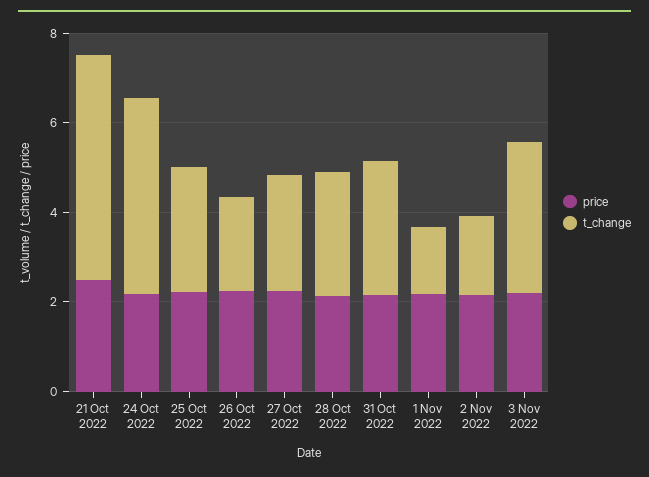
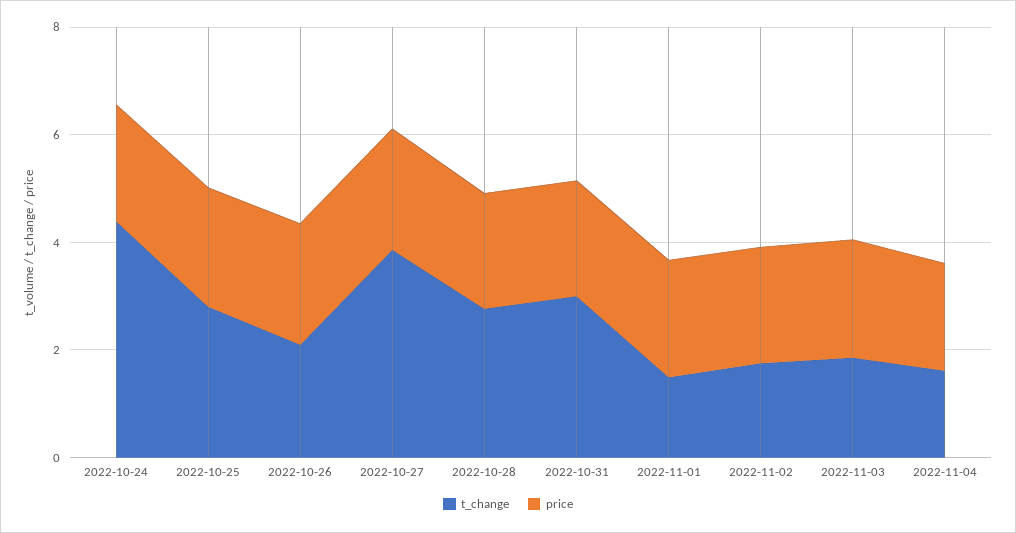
price, 21 Oct 2022: 2.5 -> none
t_change, 21 Oct 2022: 5 -> none
t_change, 27 Oct 2022: 2.5 -> 4
t_change, 3 Nov 2022: 3.5 -> 2
t_change, 2022-11-04: none -> 1.5
price, 2022-11-04: none -> 2

